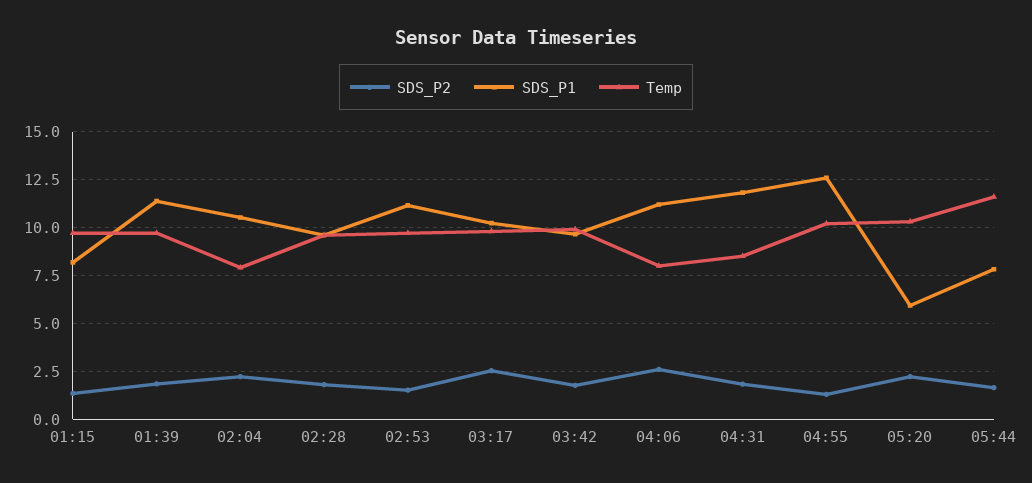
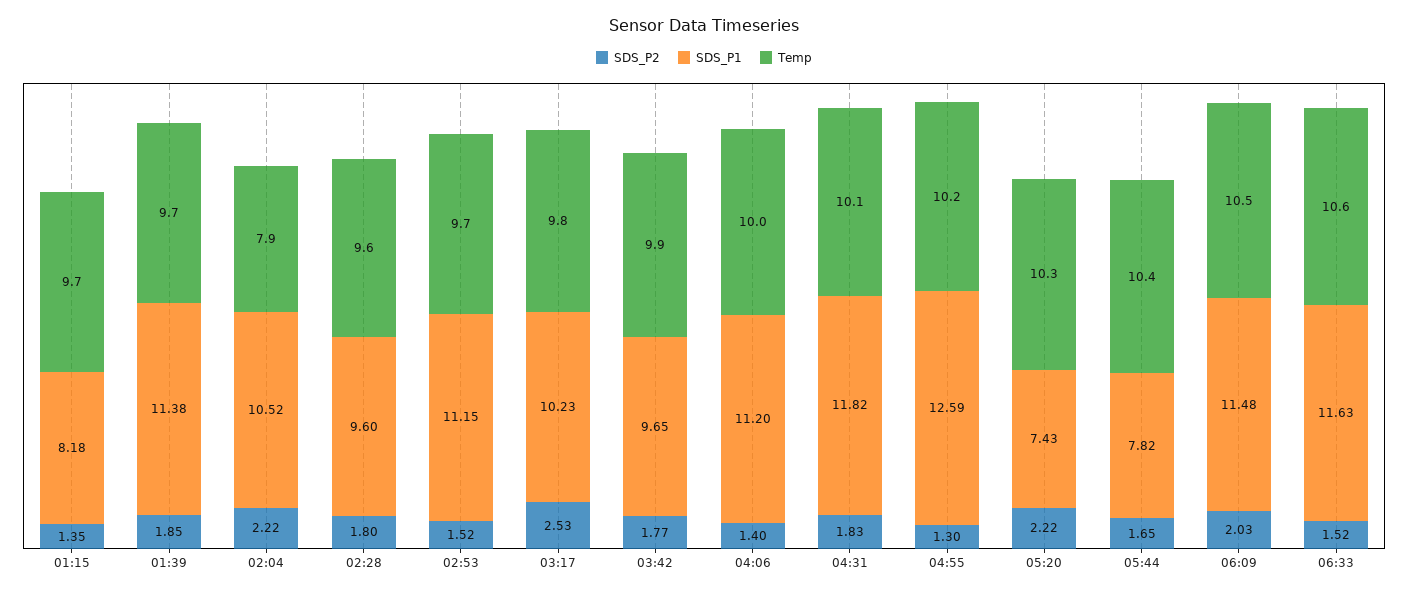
SDS_P2, 04:06: 2.5 -> 1.4
Temp, 04:06: 8 -> 10
Temp, 04:31: 8.5 -> 10.1
SDS_P1, 05:20: 6 -> 7.43
Temp, 05:44: 11.5 -> 10.4
SDS_P2, 06:09: none -> 2.03
SDS_P1, 06:09: none -> 11.48
Temp, 06:09: none -> 10.5
SDS_P2, 06:33: none -> 1.52
SDS_P1, 06:33: none -> 11.63
Temp, 06:33: none -> 10.6

